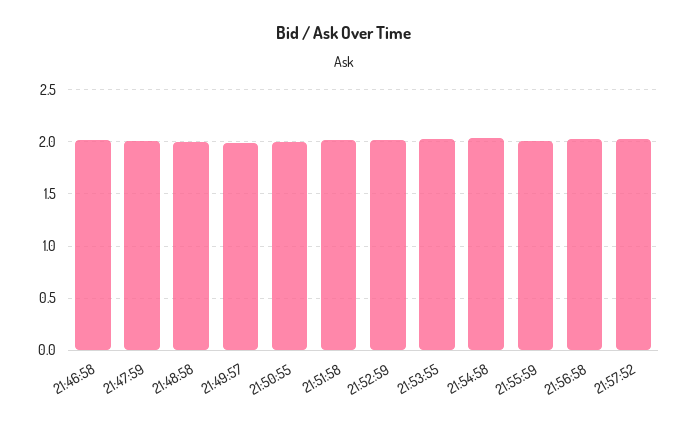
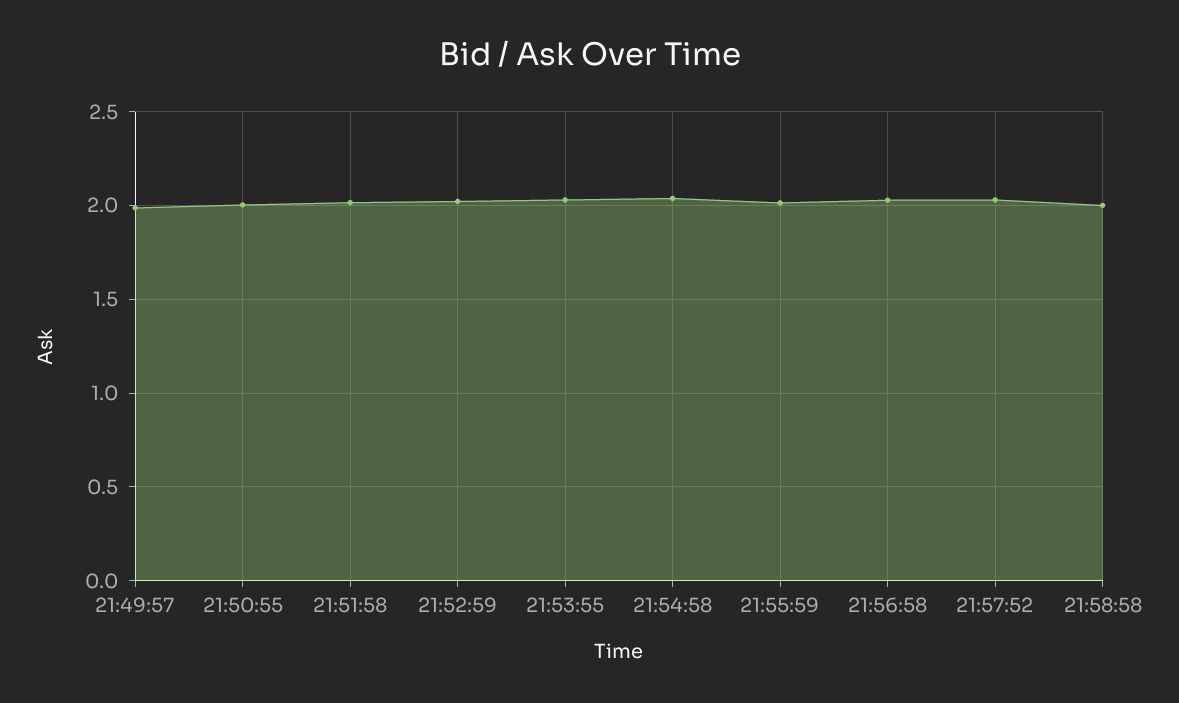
21:46:58: 2 -> none
21:47:59: 2 -> none
21:48:58: 2 -> none
21:58:58: none -> 2

